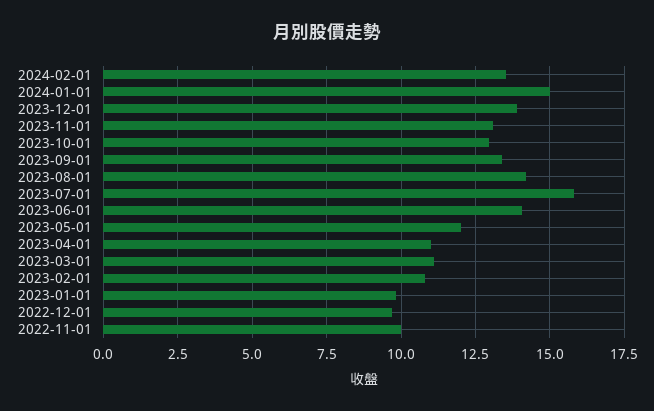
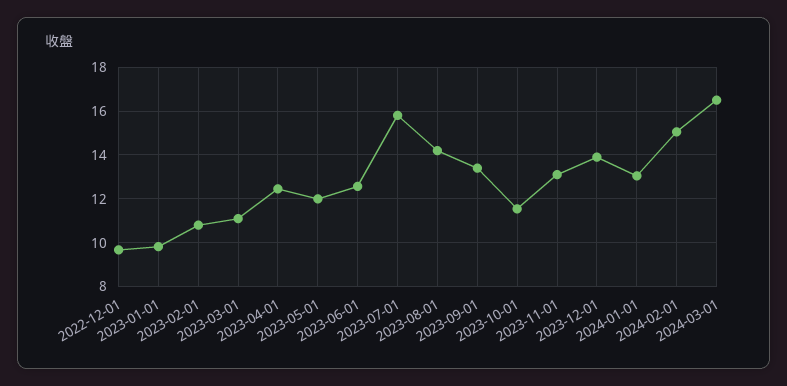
2024-02-01: 13.5 -> 15
2024-01-01: 15 -> 13
2023-10-01: 13 -> 11.5
2023-06-01: 14 -> 12.5
2023-04-01: 11 -> 12.5
2022-11-01: 10 -> none
2024-03-01: none -> 16.5

